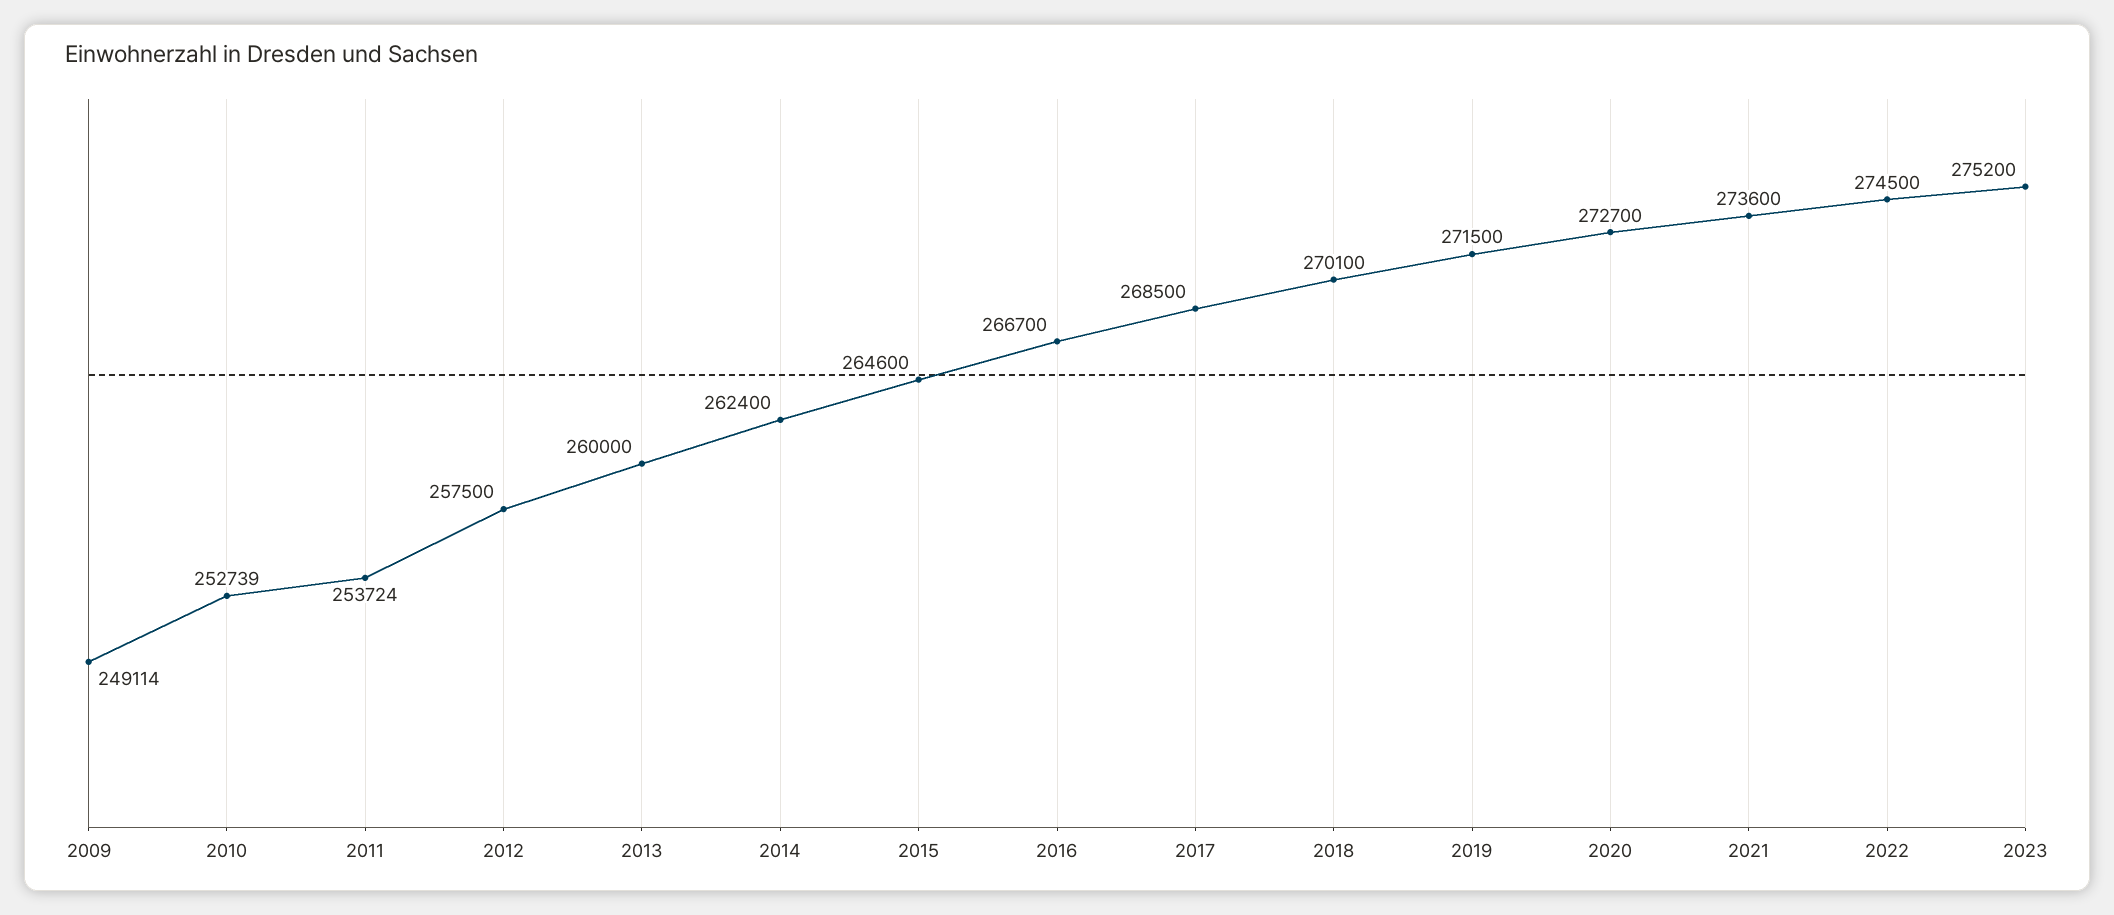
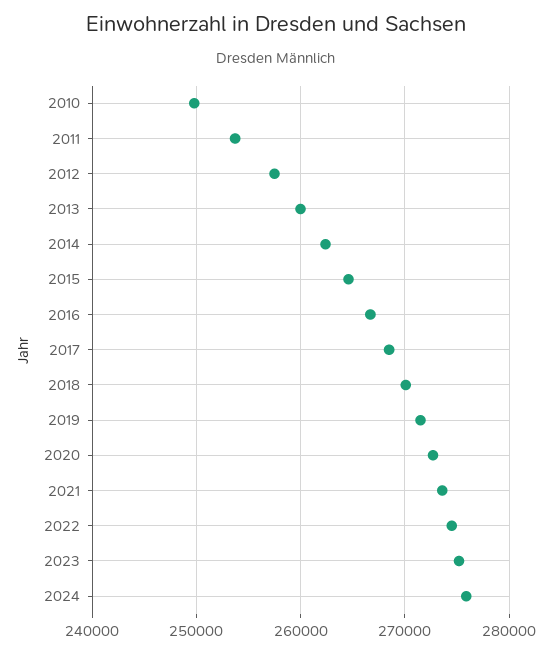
2009: 249114 -> none
2010: 252739 -> 250000
2024: none -> 276000

